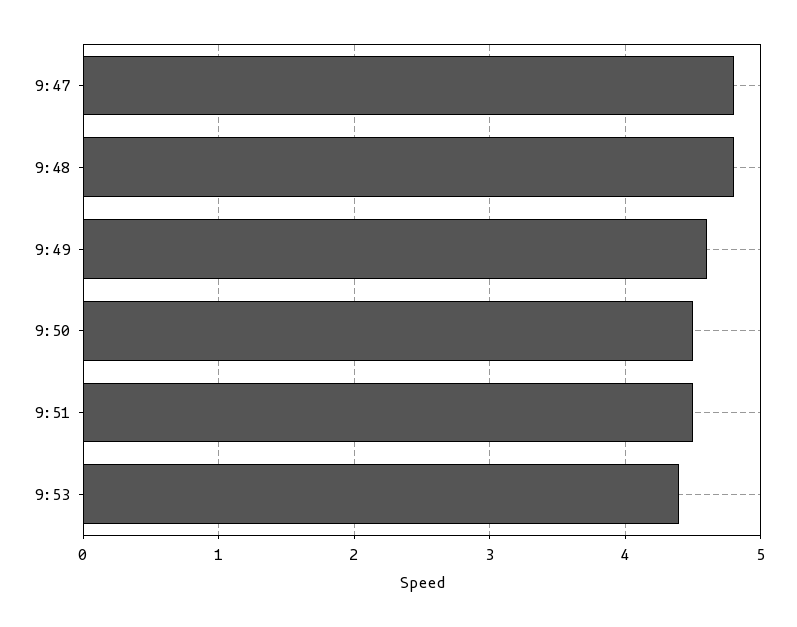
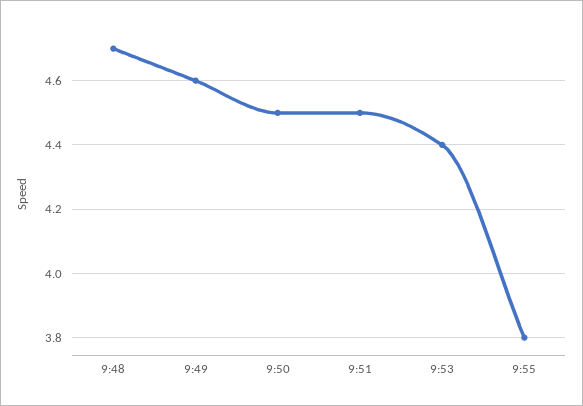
9:47: 4.8 -> none
9:48: 4.8 -> 4.7
9:55: none -> 3.8

